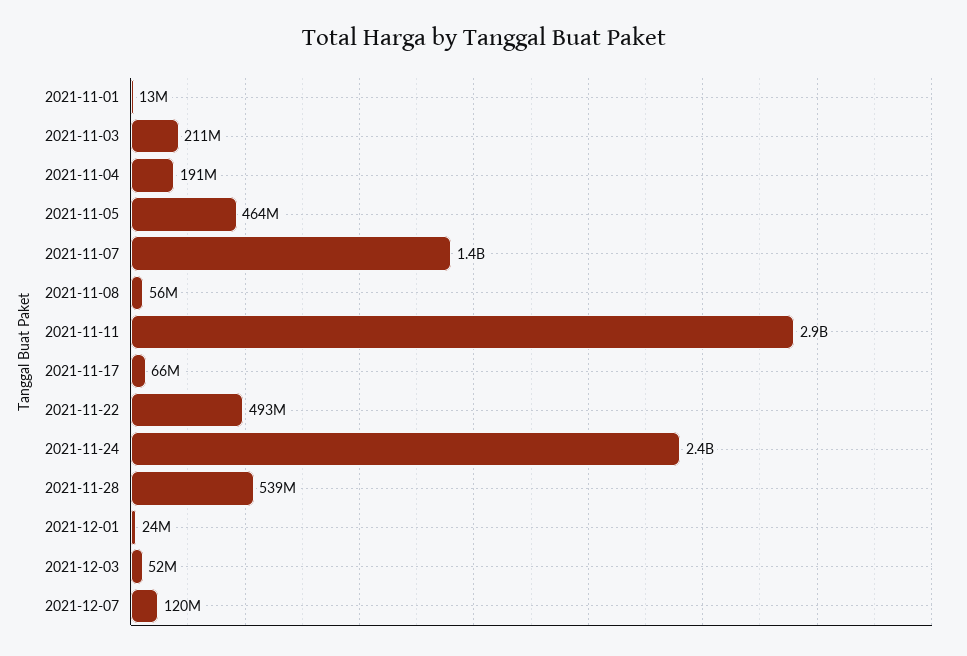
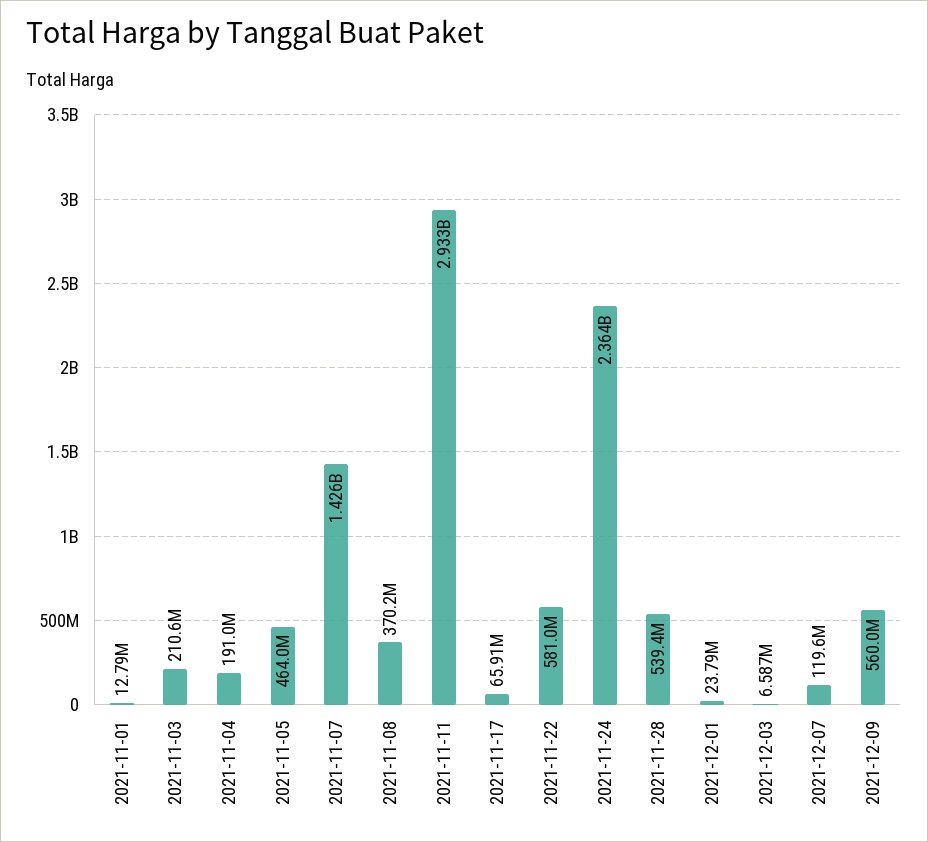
2021-11-08: 56000000 -> 370200000
2021-11-22: 493000000 -> 581000000
2021-12-03: 52000000 -> 6587000
2021-12-09: none -> 560000000

